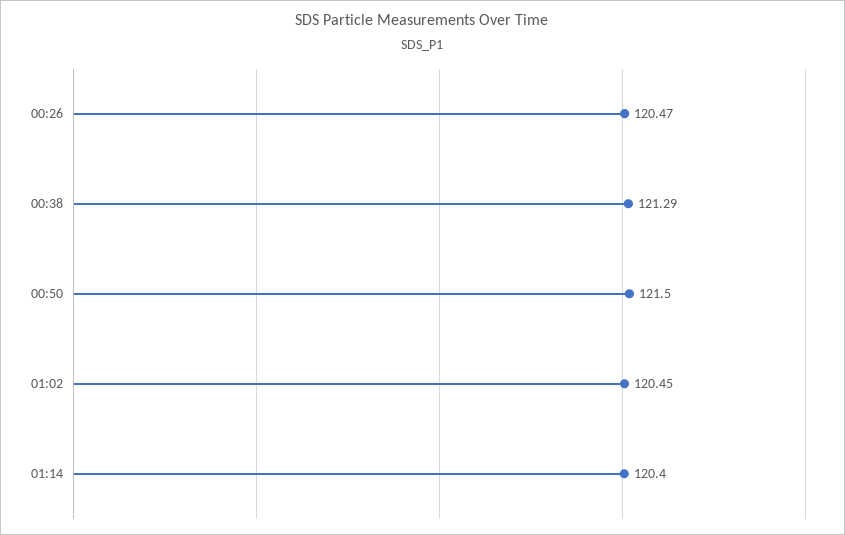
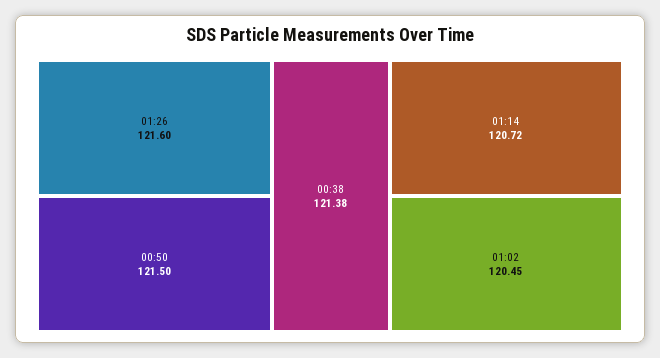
00:26: 120.47 -> none
00:38: 121.29 -> 121.38
01:14: 120.4 -> 120.72
01:26: none -> 121.6

